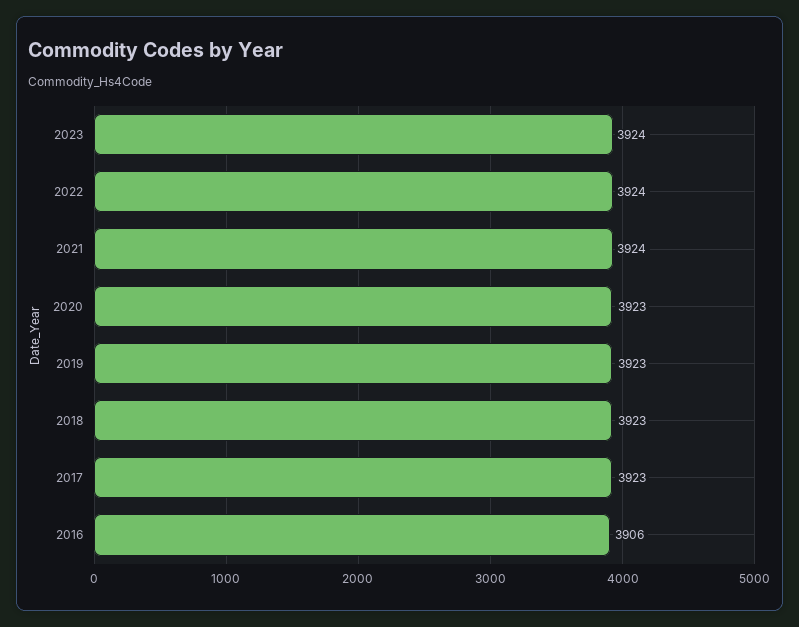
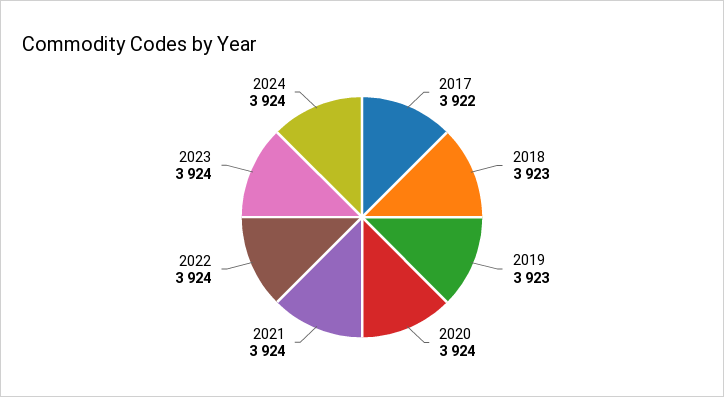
2020: 3923 -> 3924
2017: 3923 -> 3922
2016: 3906 -> none
2024: none -> 3924

